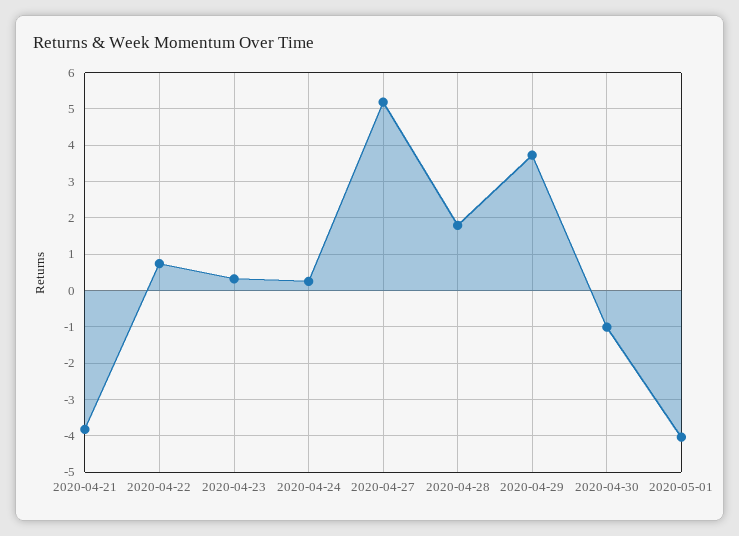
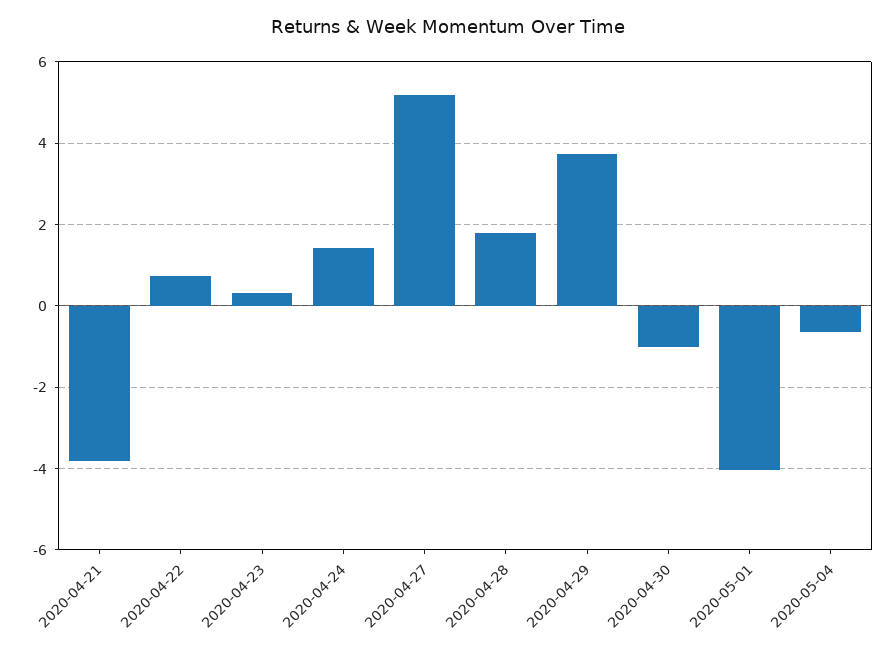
2020-04-24: 0.2 -> 1.4
2020-05-04: none -> -0.6

